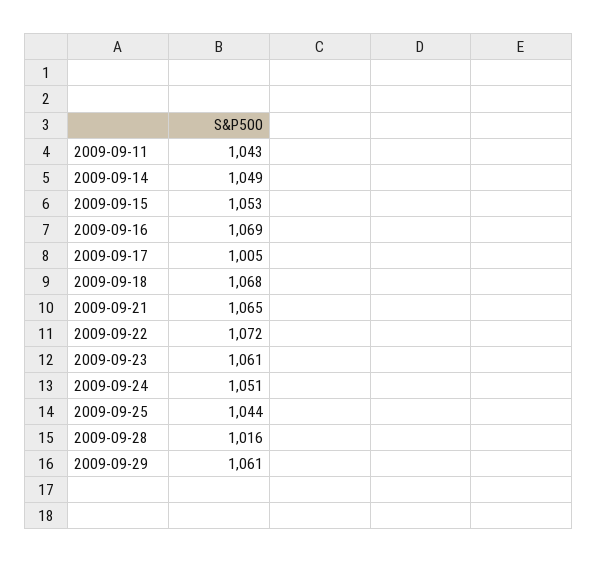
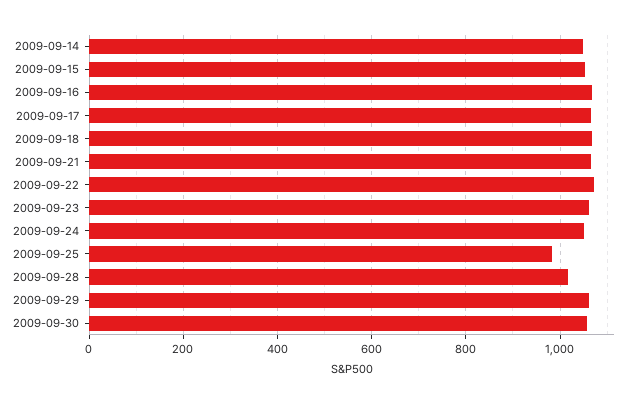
2009-09-11: 1043 -> none
2009-09-17: 1005 -> 1060
2009-09-25: 1044 -> 980
2009-09-30: none -> 1060

